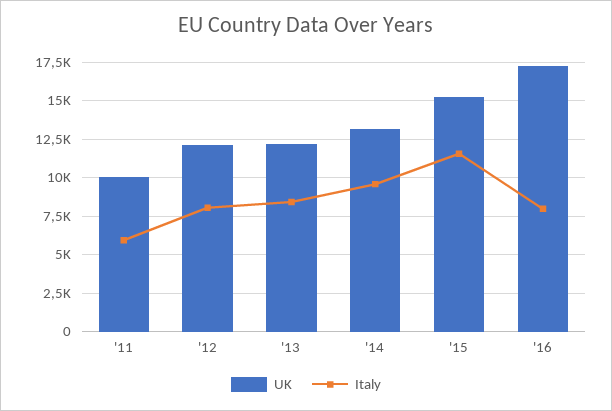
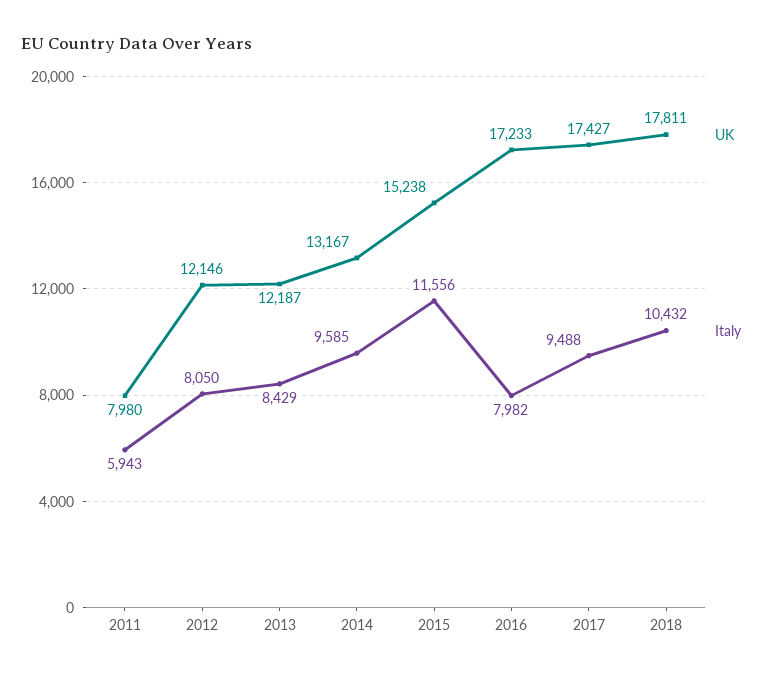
UK, '11: 10000 -> 7980
UK, 2017: none -> 17427
Italy, 2017: none -> 9488
UK, 2018: none -> 17811
Italy, 2018: none -> 10432

